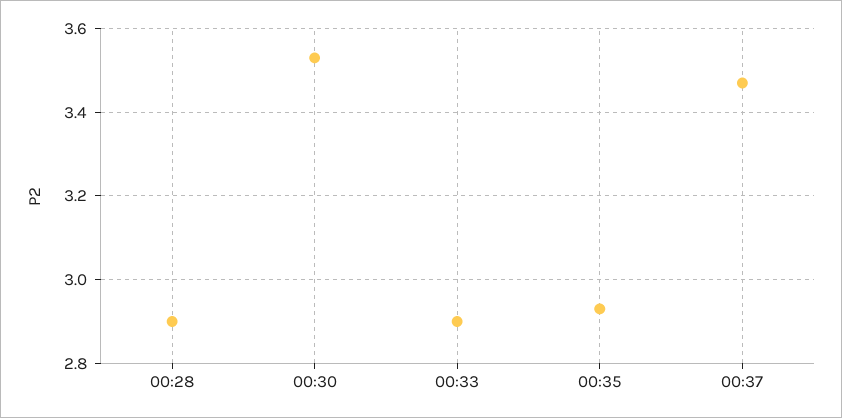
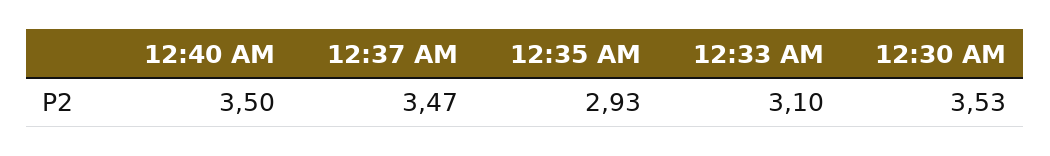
00:28: 2.9 -> none
00:33: 2.9 -> 3.1
12:40 AM: none -> 3.5

